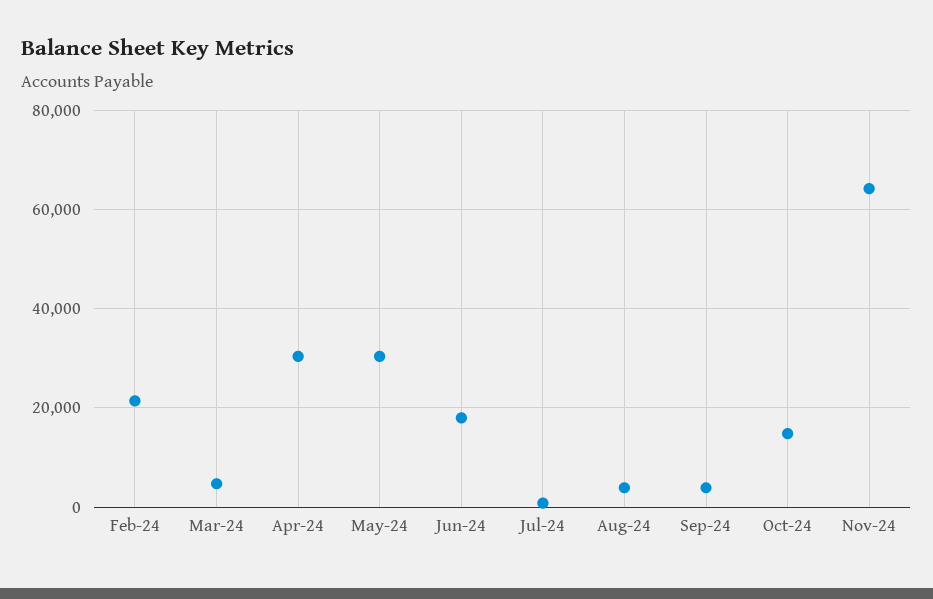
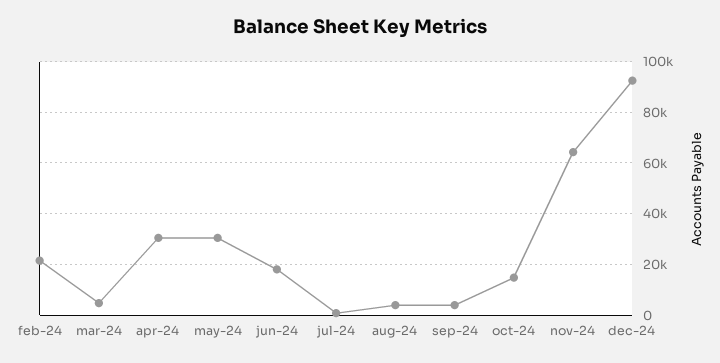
dec-24: none -> 92500

